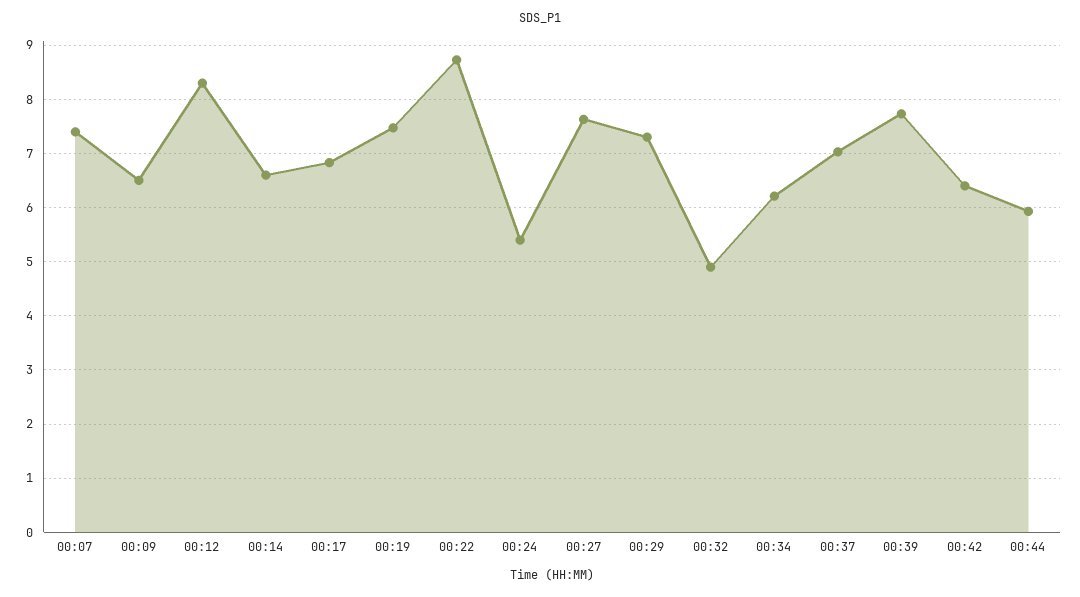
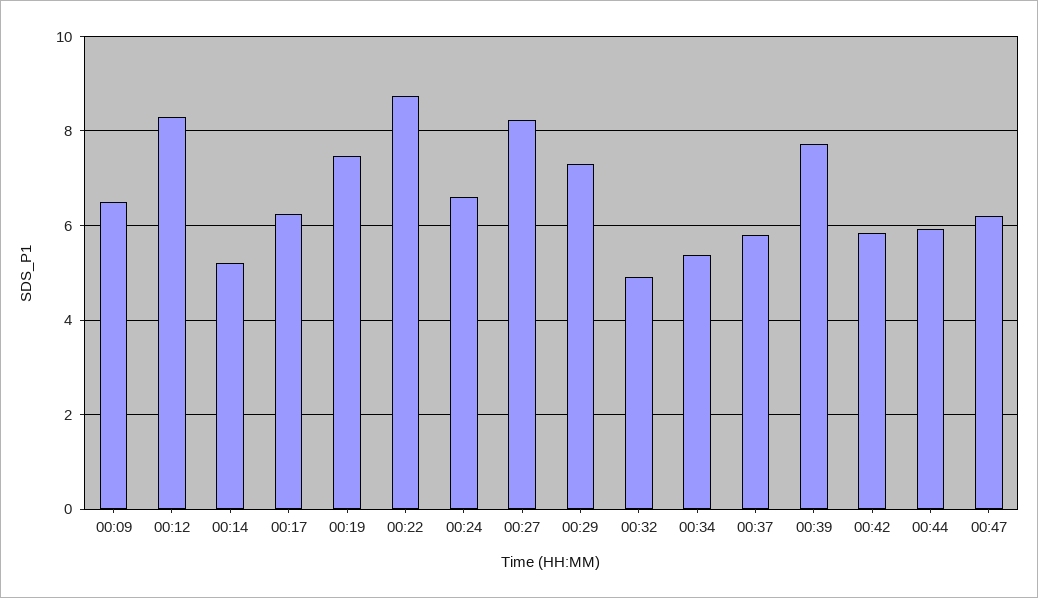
00:07: 7.4 -> none
00:14: 6.6 -> 5.2
00:17: 6.8 -> 6.2
00:24: 5.4 -> 6.6
00:27: 7.6 -> 8.2
00:34: 6.2 -> 5.4
00:37: 7 -> 5.8
00:42: 6.4 -> 5.8
00:47: none -> 6.2

